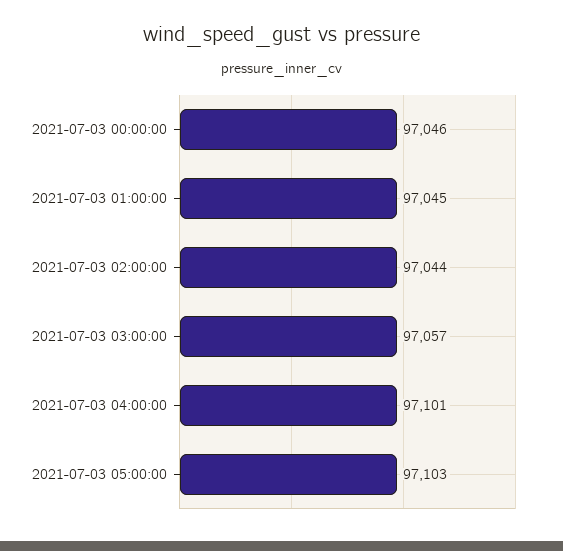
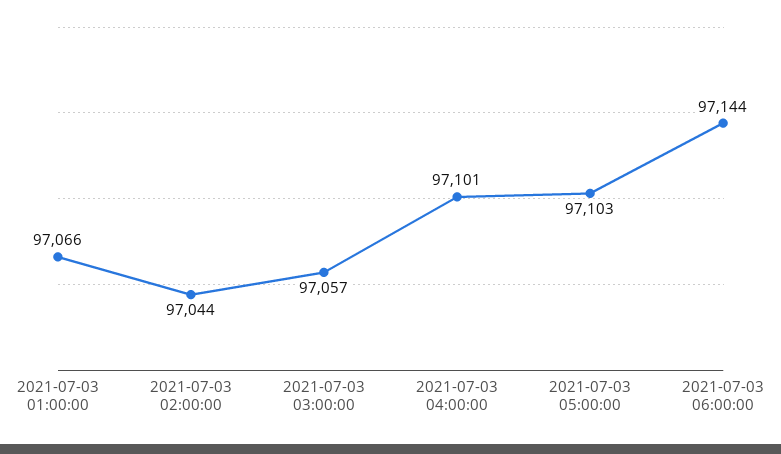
2021-07-03 00:00:00: 97046 -> none
2021-07-03 01:00:00: 97045 -> 97066
2021-07-03 06:00:00: none -> 97144

